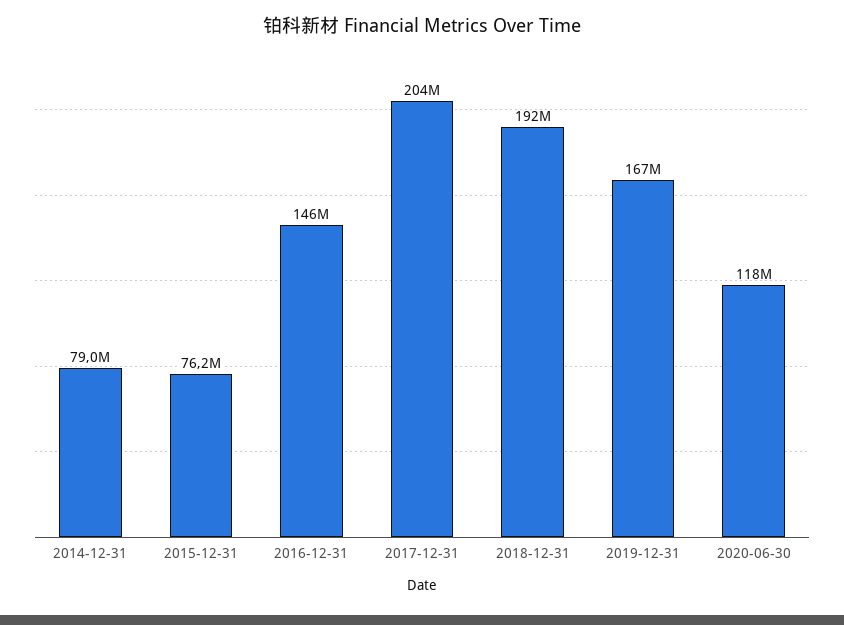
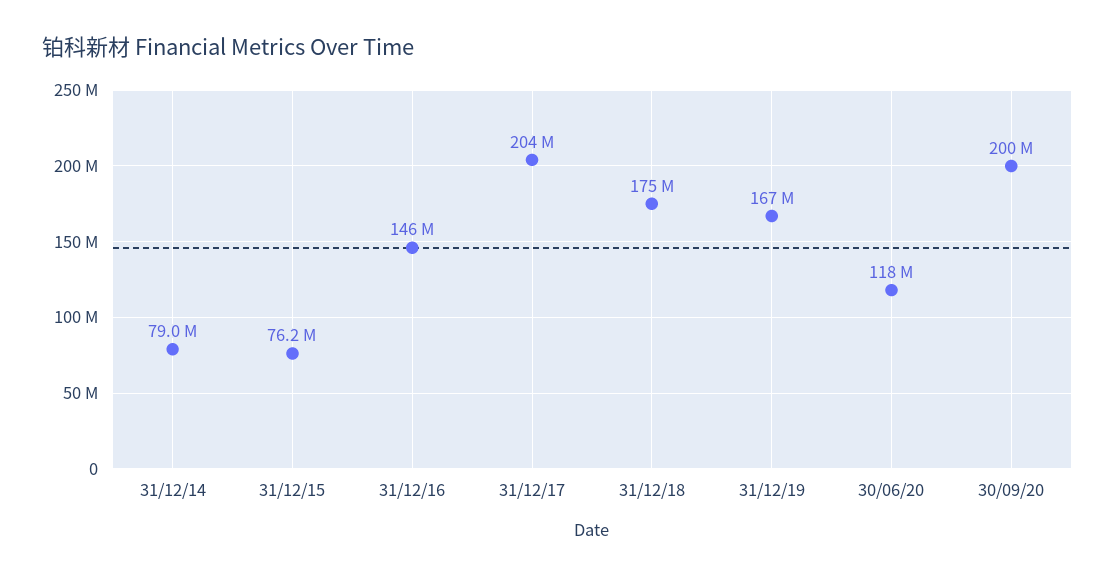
2018-12-31: 192000000 -> 175000000
30/09/20: none -> 200000000

